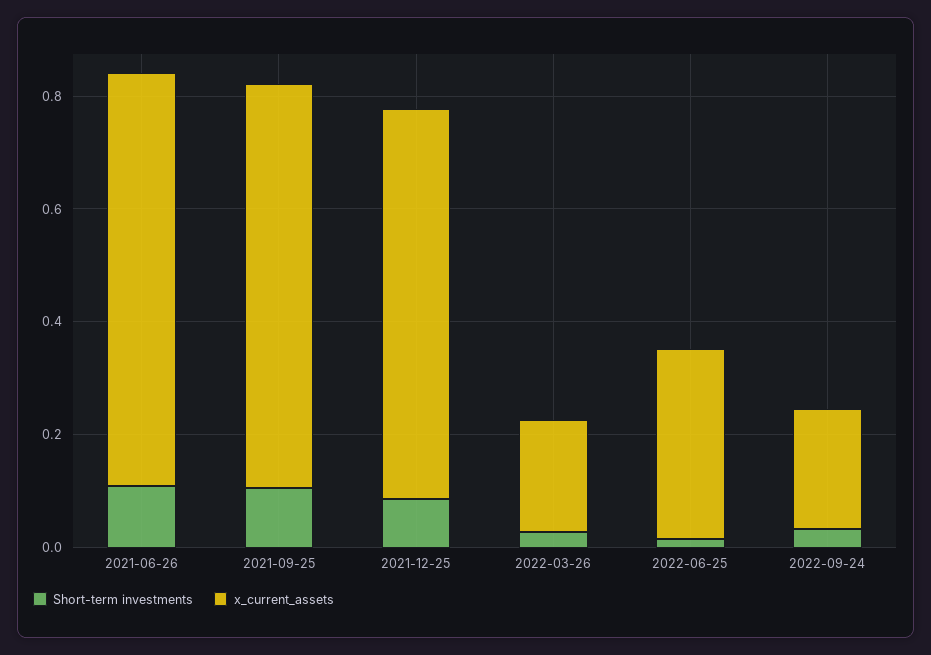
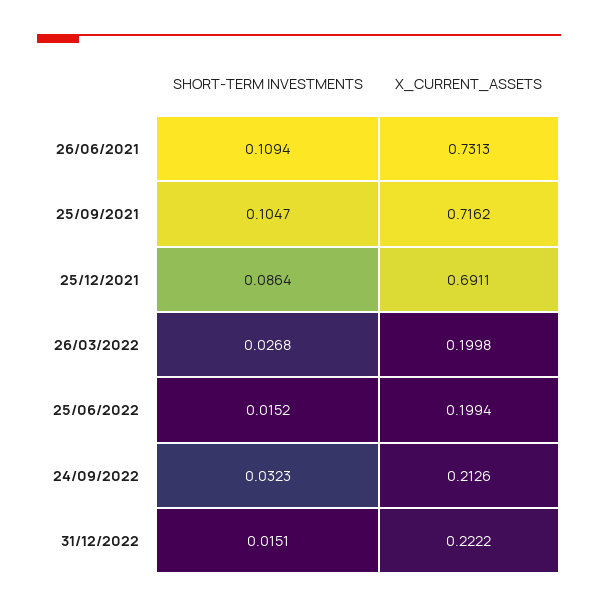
x_current_assets, 2022-06-25: 0.35 -> 0.1994
Short-term investments, 31/12/2022: none -> 0.0151
x_current_assets, 31/12/2022: none -> 0.2222

